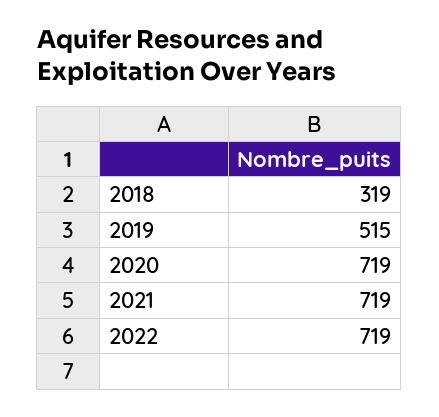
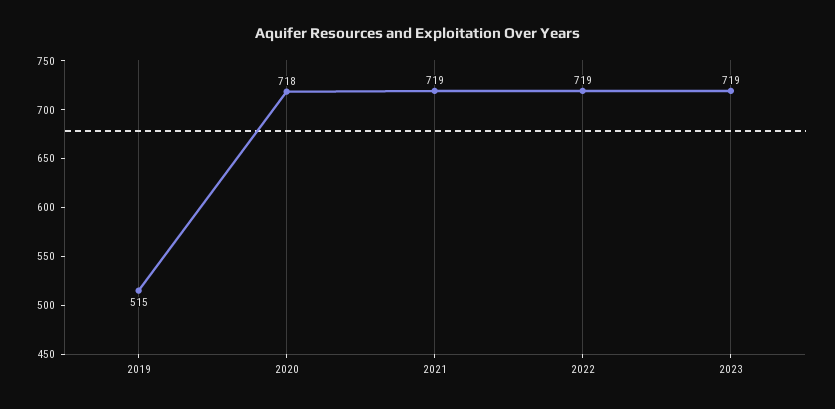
2018: 319 -> none
2020: 719 -> 718
2023: none -> 719

